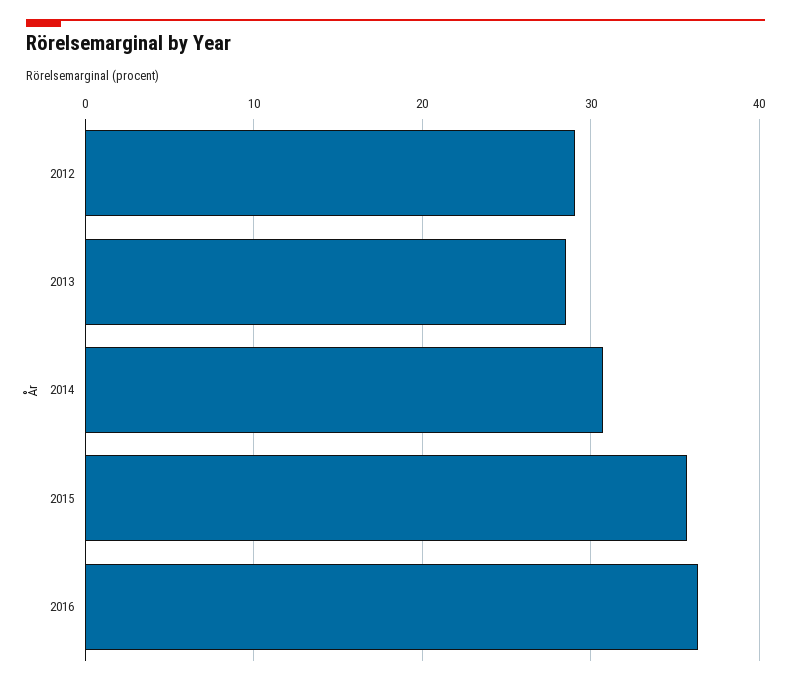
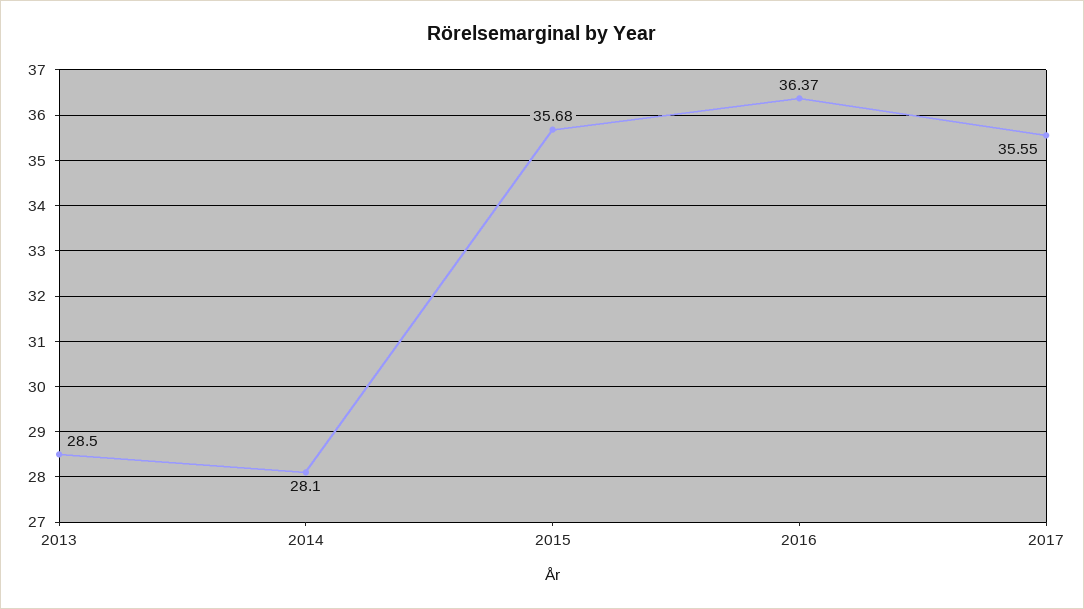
2012: 29 -> none
2014: 31 -> 28.1
2017: none -> 35.55

